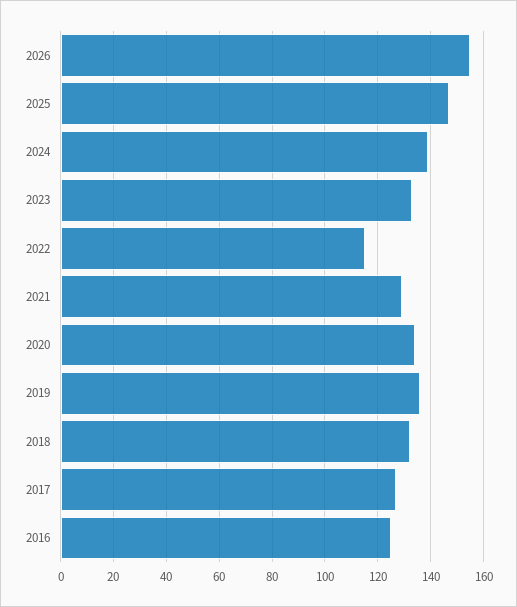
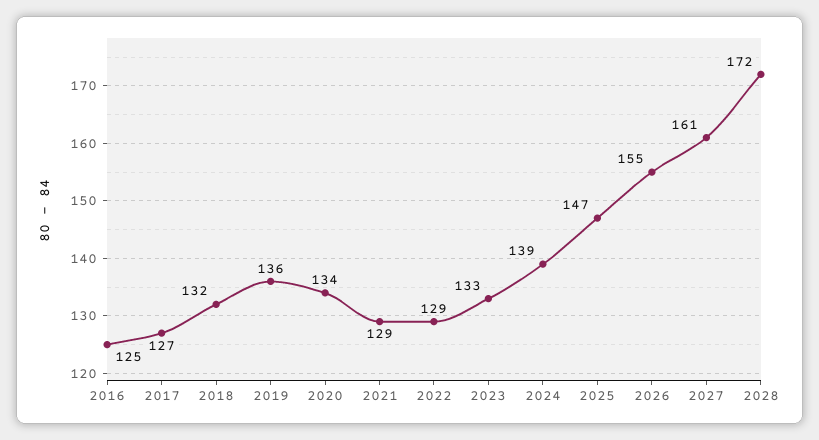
2022: 115 -> 129
2027: none -> 161
2028: none -> 172

